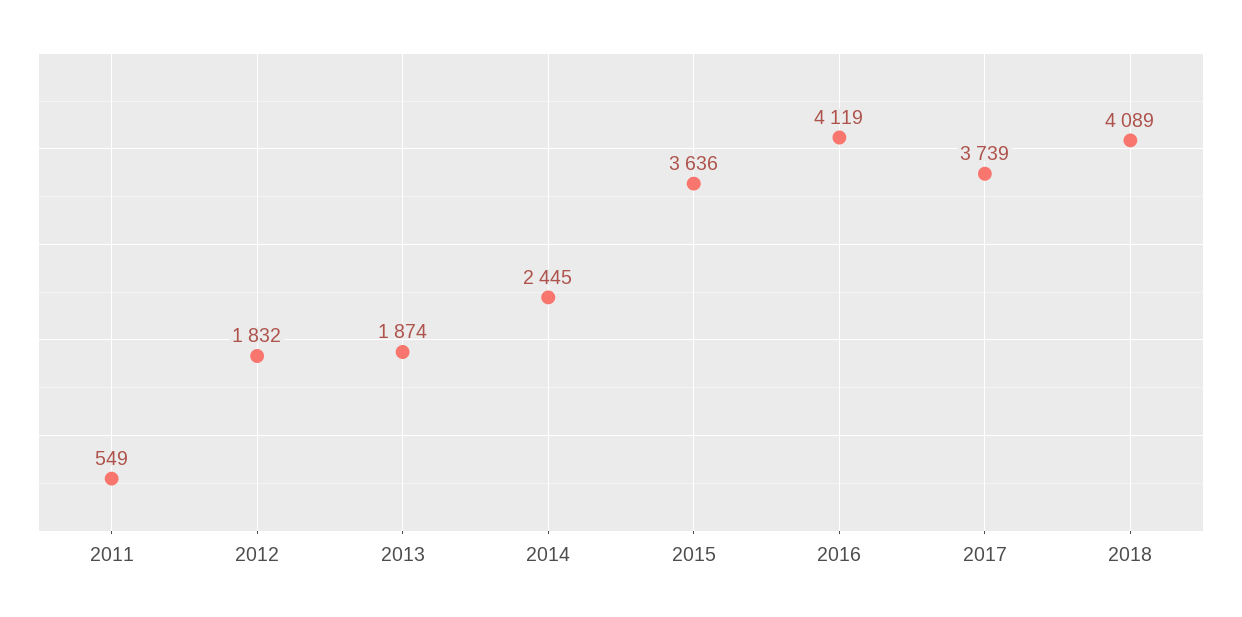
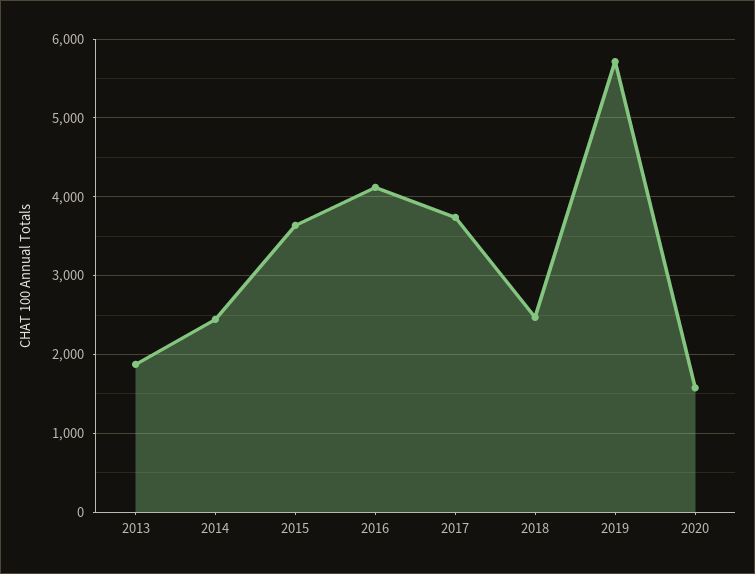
2011: 549 -> none
2012: 1832 -> none
2018: 4089 -> 2500
2019: none -> 5700
2020: none -> 1600

